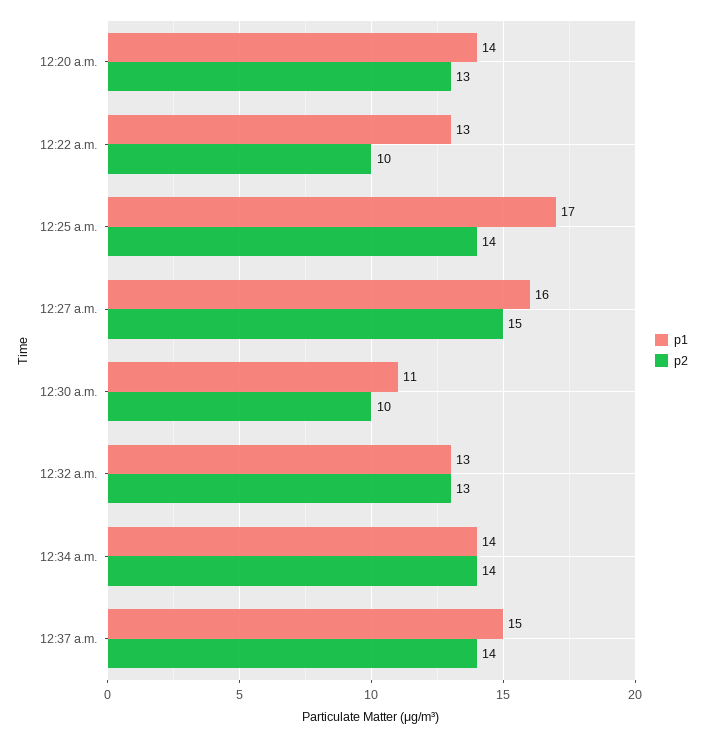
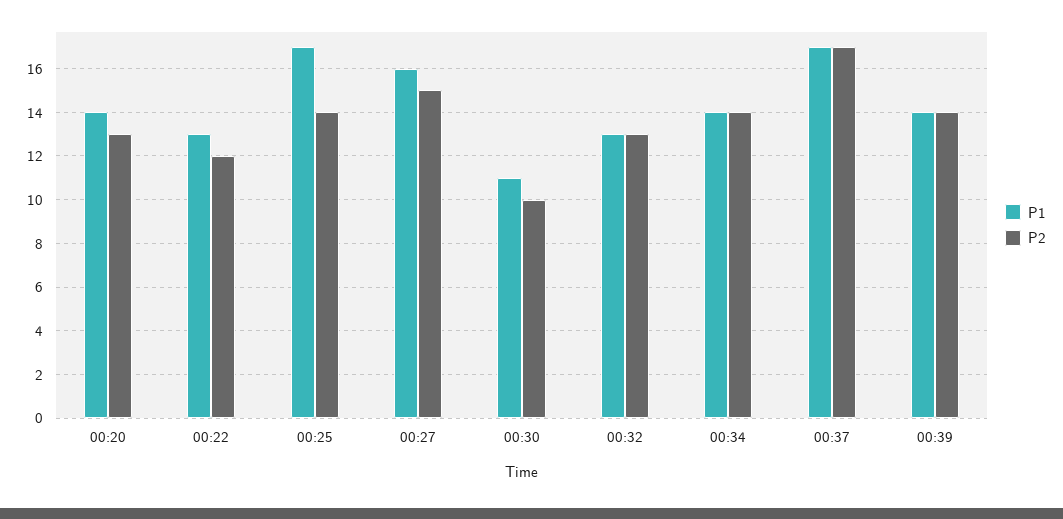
p2, 12:22 a.m.: 10 -> 12
p1, 12:37 a.m.: 15 -> 17
p2, 12:37 a.m.: 14 -> 17
p1, 00:39: none -> 14
p2, 00:39: none -> 14

